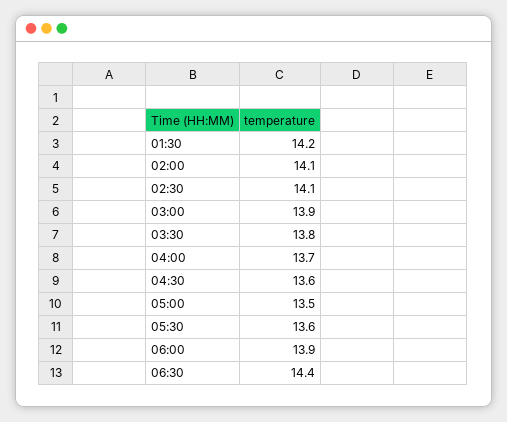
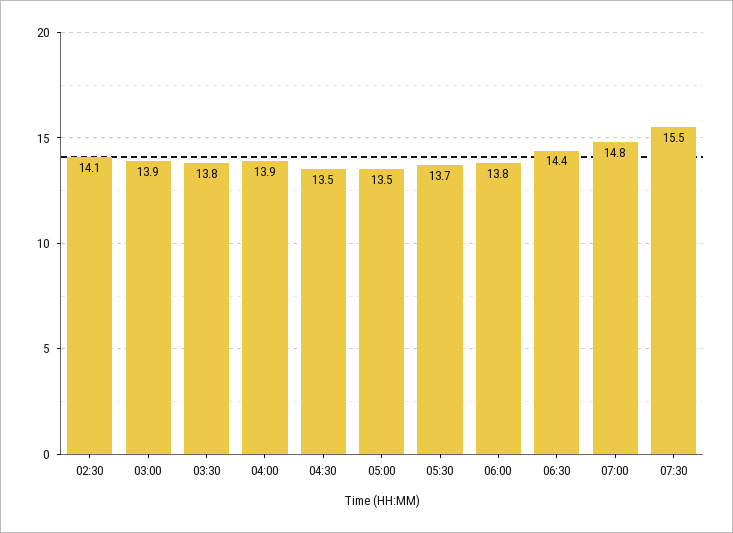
01:30: 14.2 -> none
02:00: 14.1 -> none
04:00: 13.7 -> 13.9
04:30: 13.6 -> 13.5
05:30: 13.6 -> 13.7
06:00: 13.9 -> 13.8
07:00: none -> 14.8
07:30: none -> 15.5

